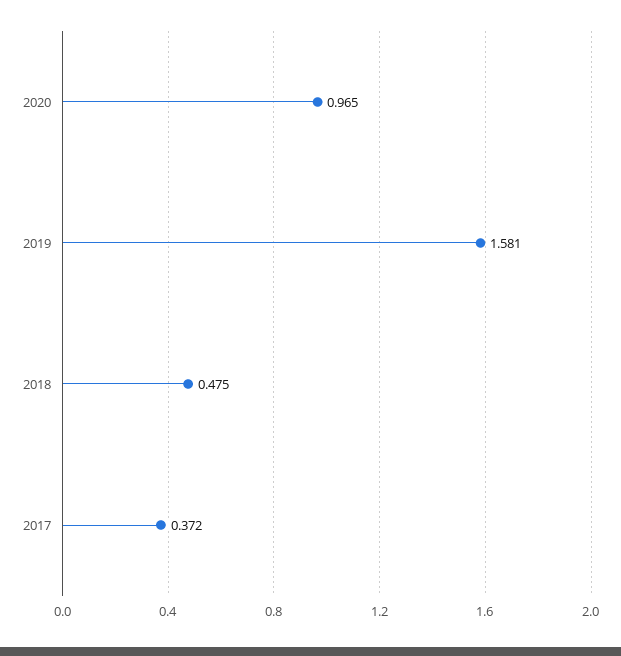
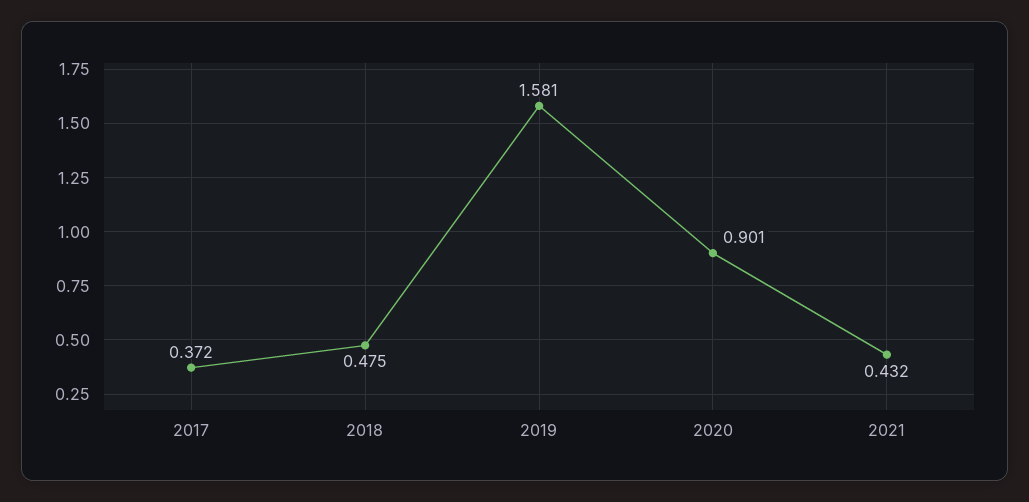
2020: 0.965 -> 0.901
2021: none -> 0.432

